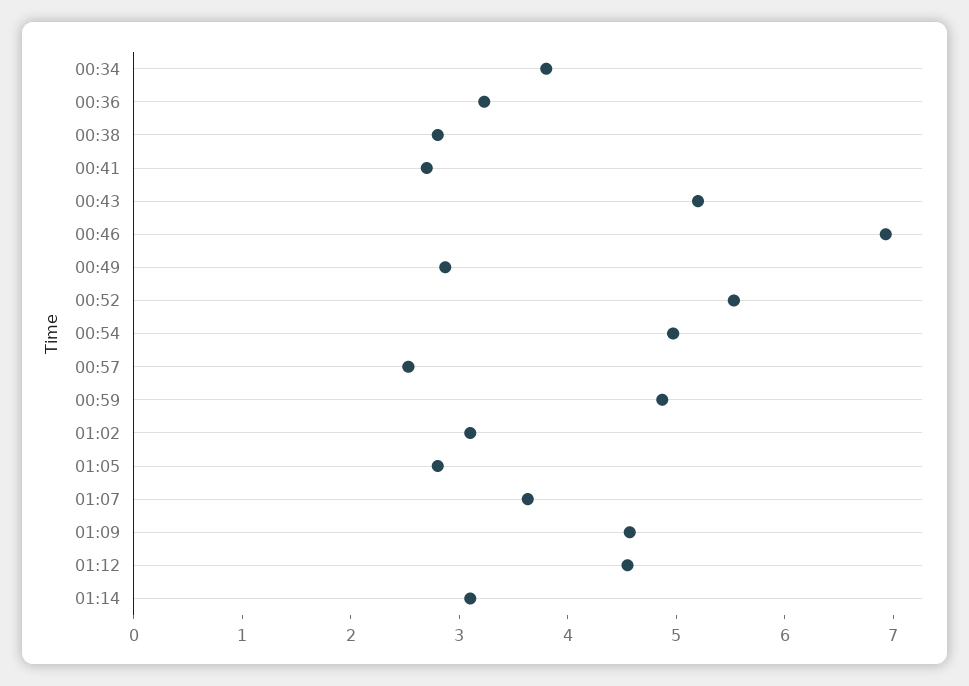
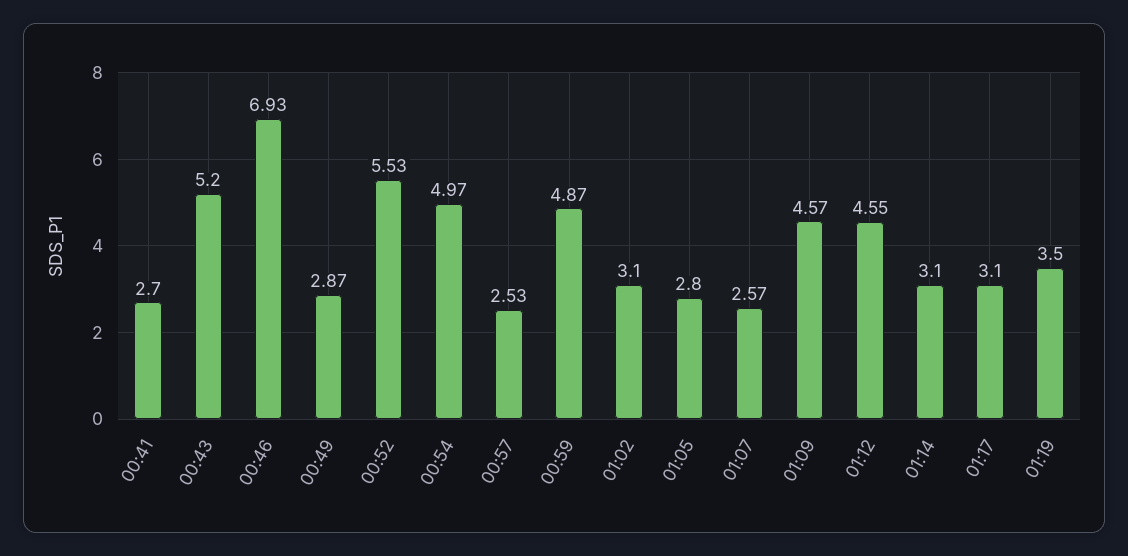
00:34: 3.8 -> none
00:36: 3.2 -> none
00:38: 2.8 -> none
01:07: 3.6 -> 2.57
01:17: none -> 3.1
01:19: none -> 3.5

